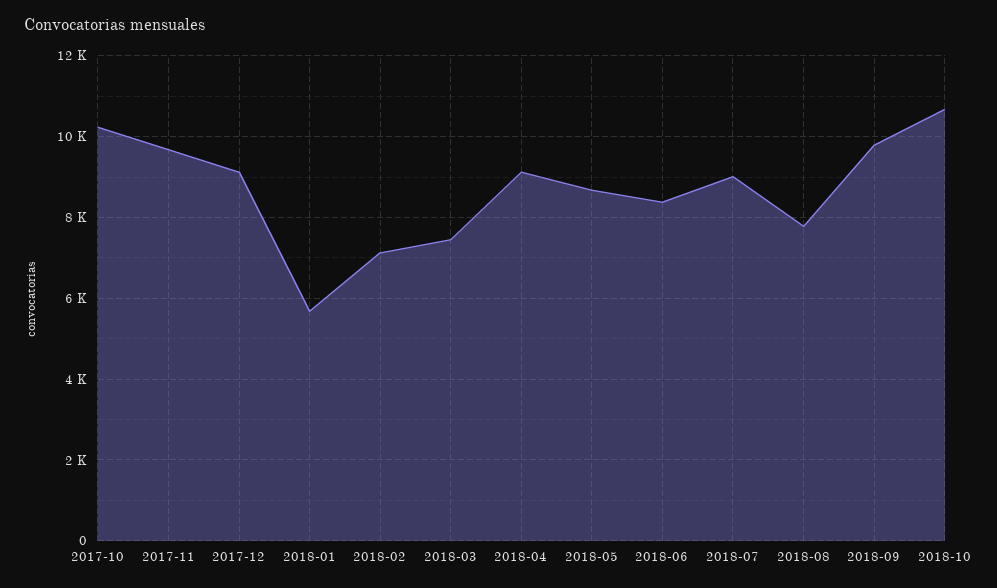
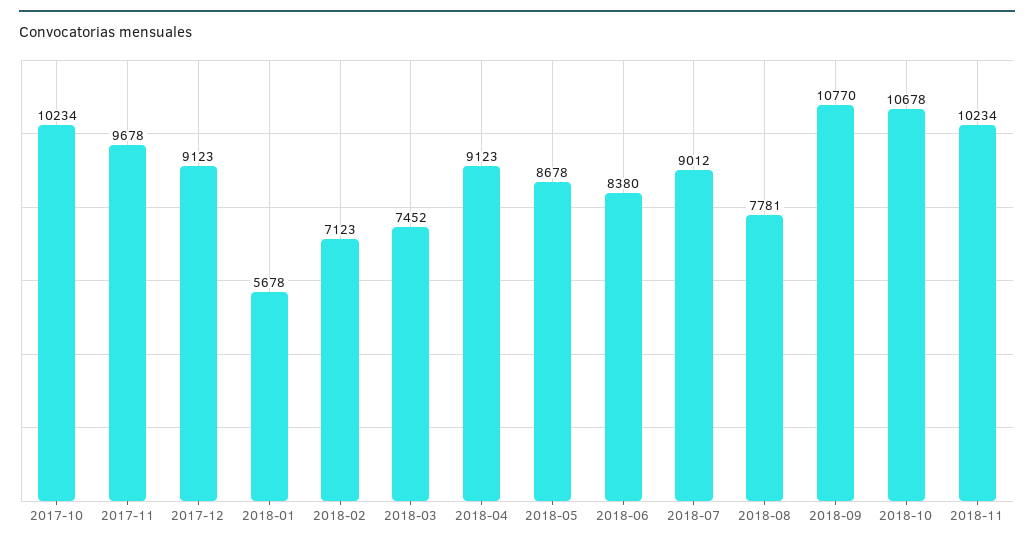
2018-09: 9800 -> 10770
2018-11: none -> 10234

